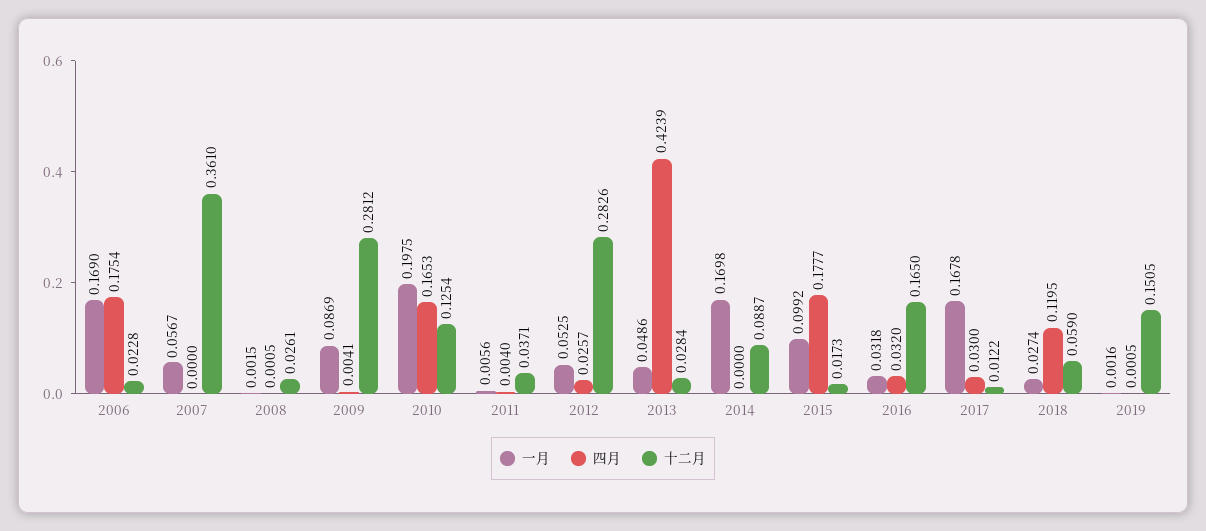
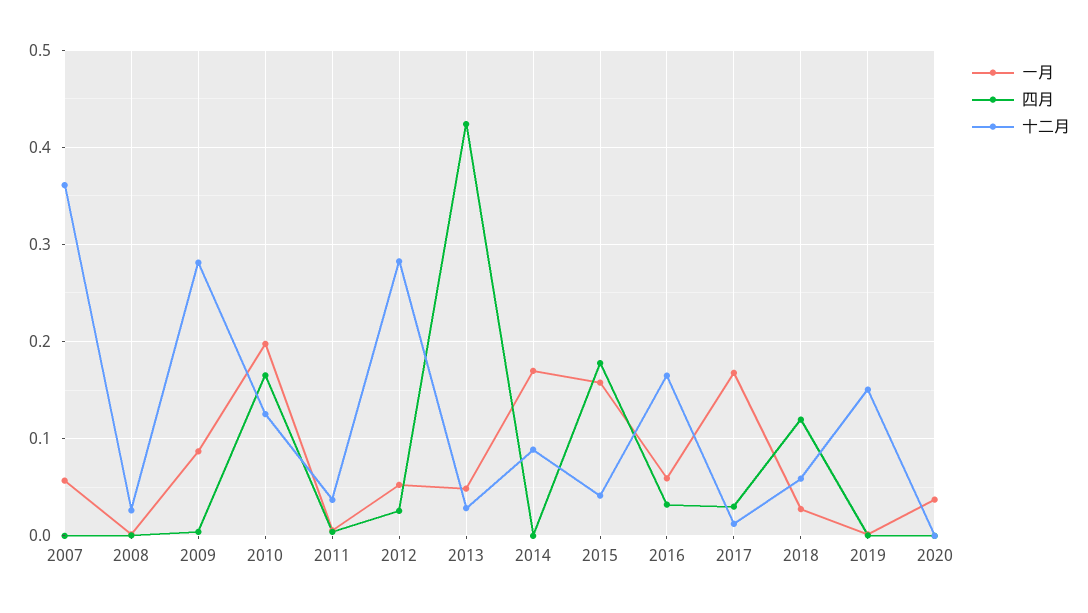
一月, 2006: 0.169 -> none
四月, 2006: 0.1754 -> none
十二月, 2006: 0.0228 -> none
一月, 2015: 0.0992 -> 0.16
十二月, 2015: 0.0173 -> 0.04
一月, 2016: 0.0318 -> 0.06
一月, 2020: none -> 0.04
四月, 2020: none -> 0
十二月, 2020: none -> 0

